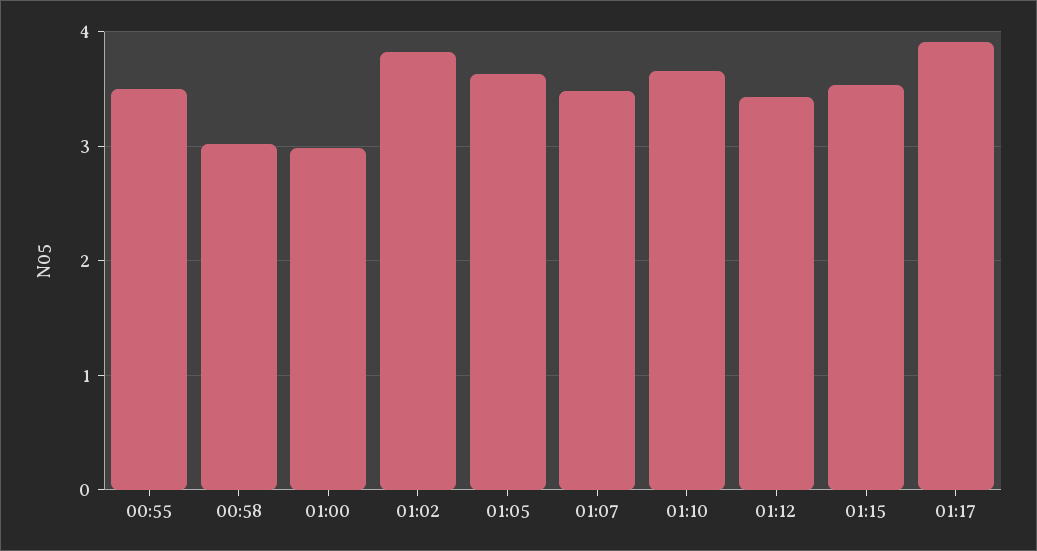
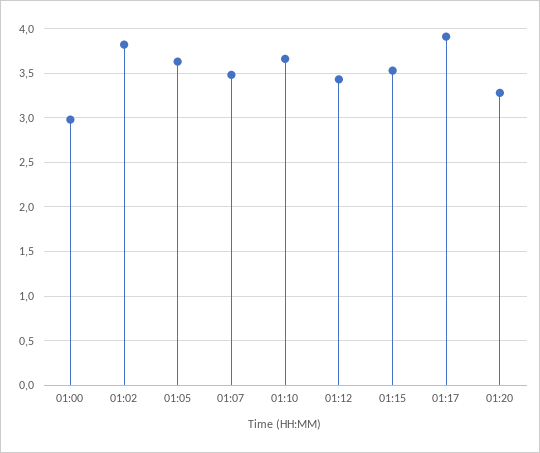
00:55: 3.5 -> none
00:58: 3 -> none
01:20: none -> 3.3

